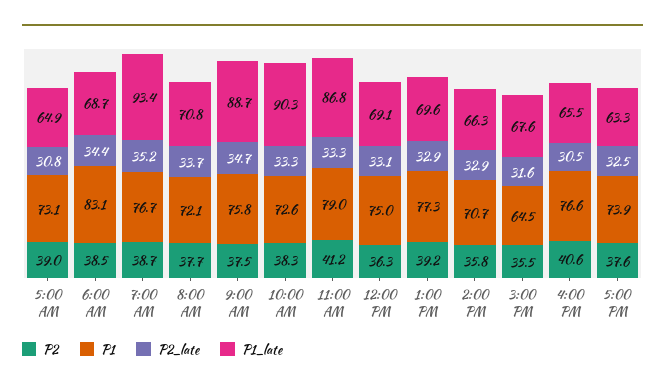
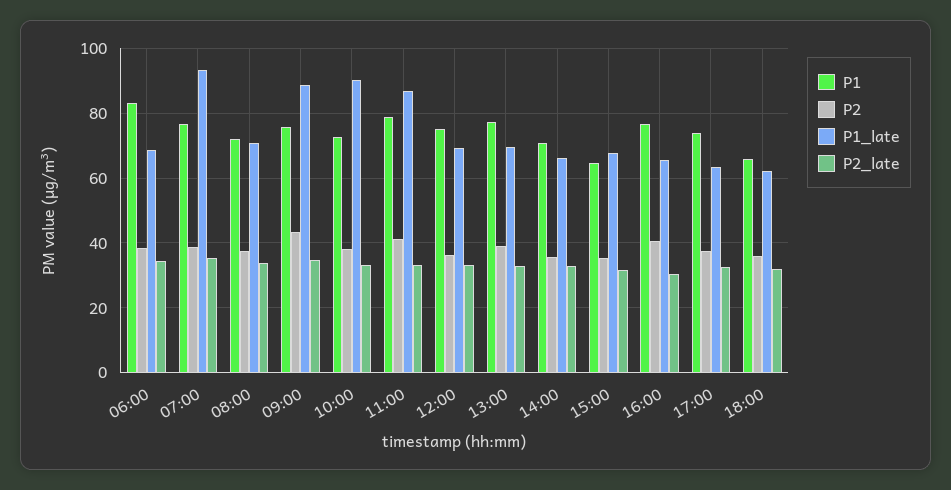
P2, 5:00 AM: 39 -> none
P1, 5:00 AM: 73.1 -> none
P2_late, 5:00 AM: 30.8 -> none
P1_late, 5:00 AM: 64.9 -> none
P2, 9:00 AM: 37.5 -> 44
P1, 18:00: none -> 66
P2, 18:00: none -> 36
P1_late, 18:00: none -> 62
P2_late, 18:00: none -> 32

